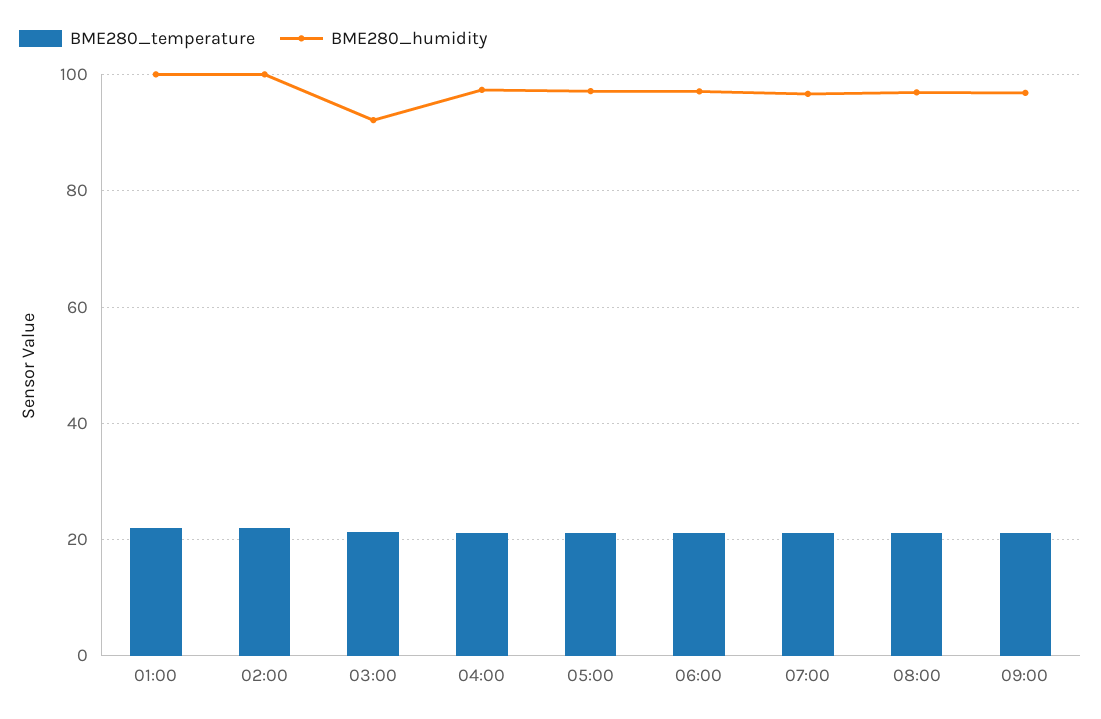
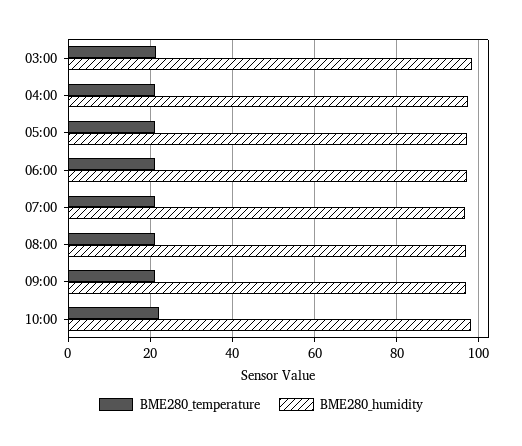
BME280_temperature, 01:00: 22 -> none
BME280_humidity, 01:00: 100 -> none
BME280_temperature, 02:00: 22 -> none
BME280_humidity, 02:00: 100 -> none
BME280_humidity, 03:00: 92 -> 98
BME280_temperature, 10:00: none -> 22
BME280_humidity, 10:00: none -> 98

